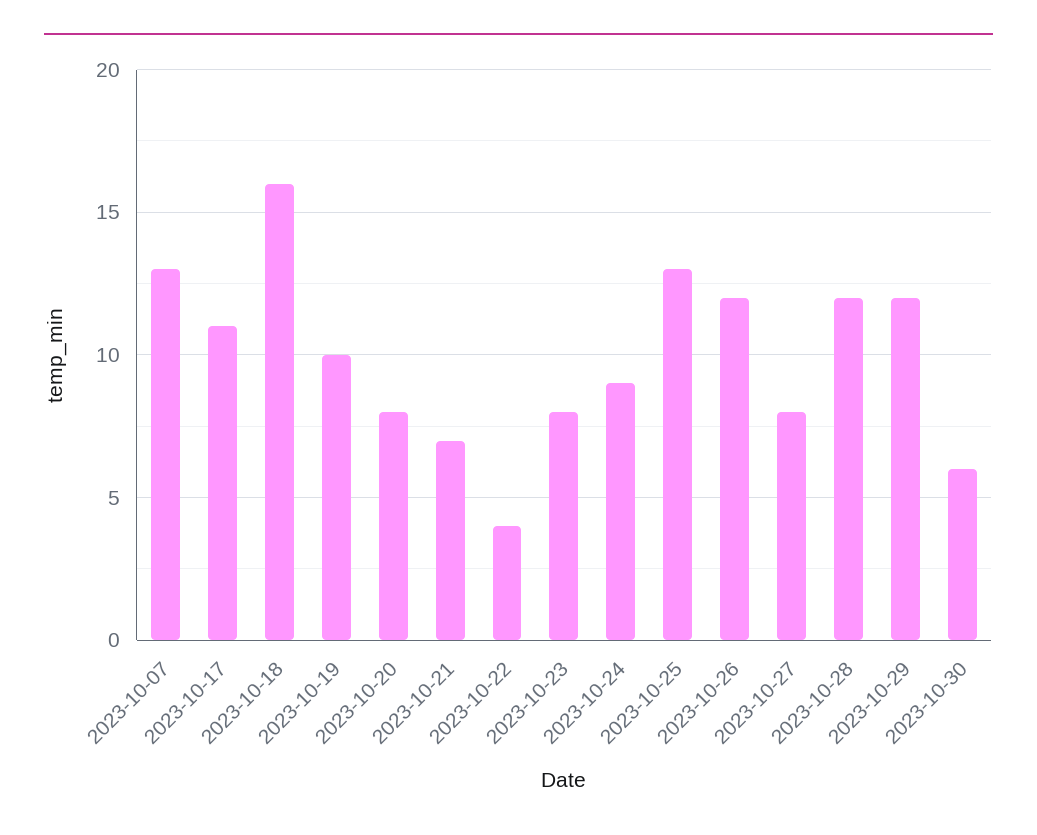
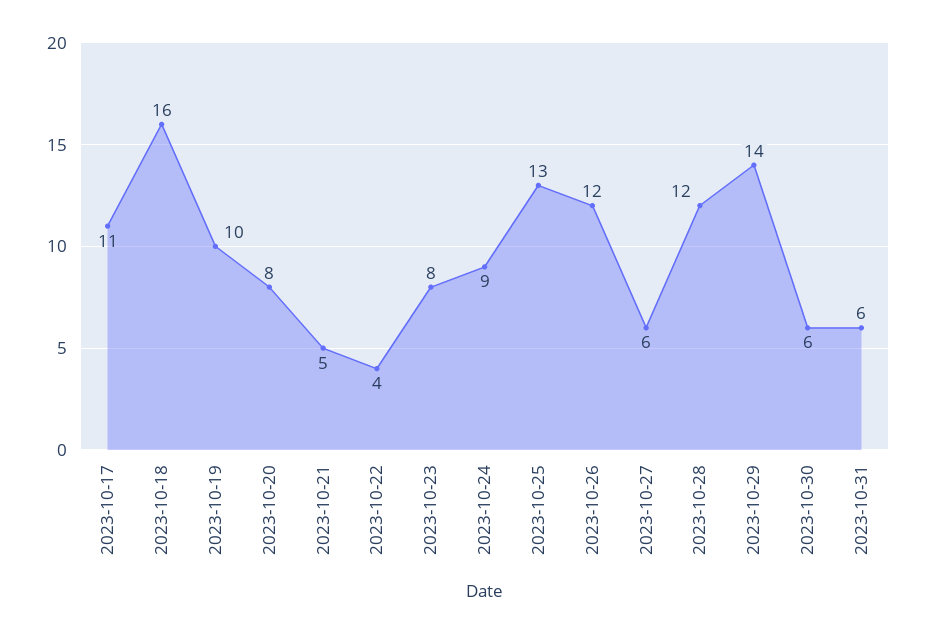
2023-10-07: 13 -> none
2023-10-21: 7 -> 5
2023-10-27: 8 -> 6
2023-10-29: 12 -> 14
2023-10-31: none -> 6

